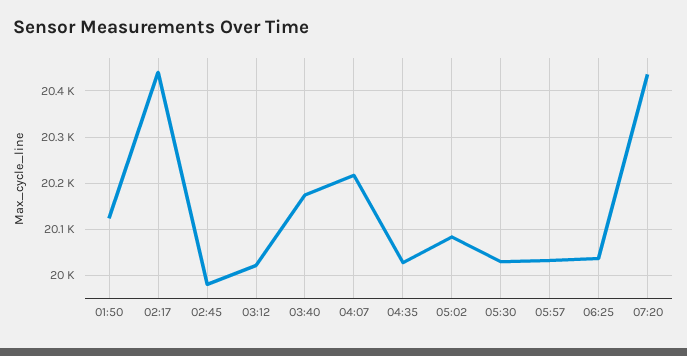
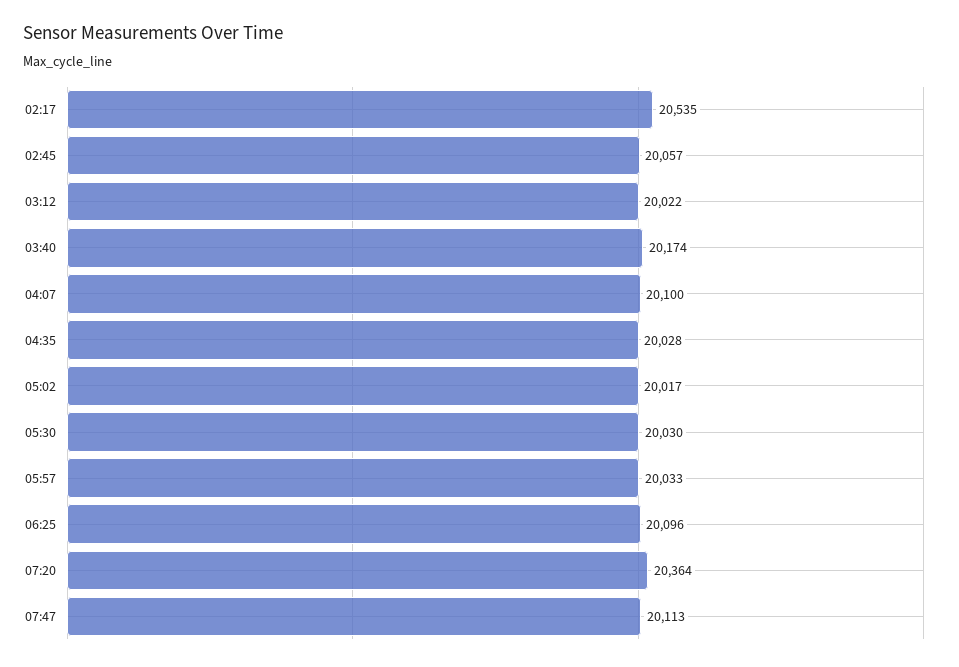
01:50: 20120 -> none
02:17: 20440 -> 20535
02:45: 19980 -> 20057
04:07: 20220 -> 20100
05:02: 20080 -> 20017
06:25: 20040 -> 20096
07:20: 20440 -> 20364
07:47: none -> 20113

